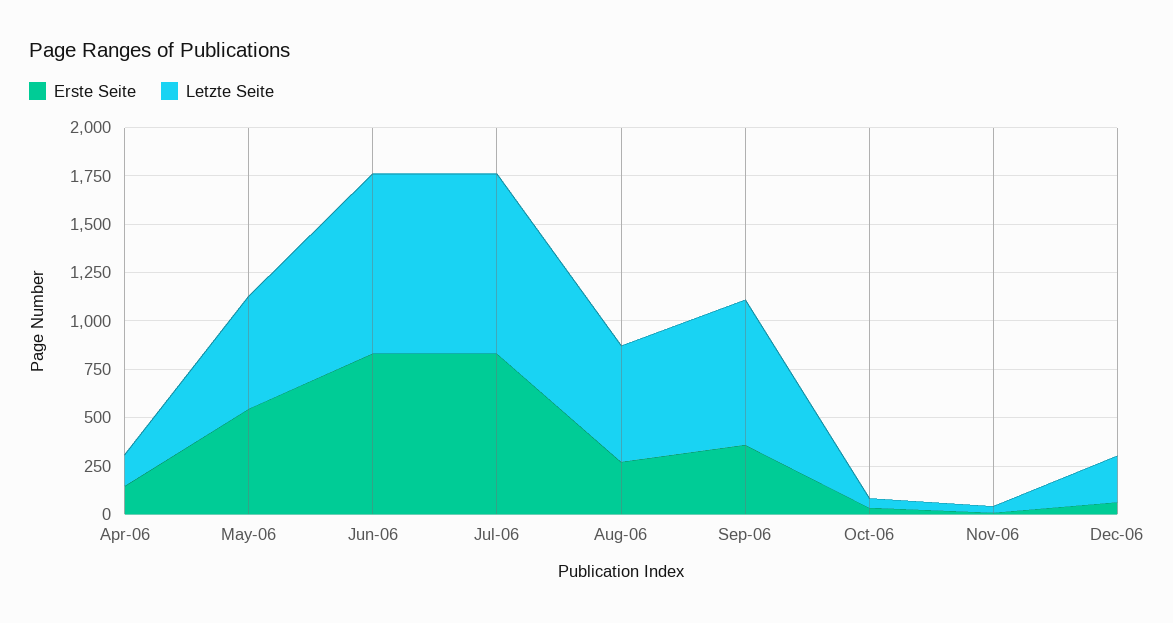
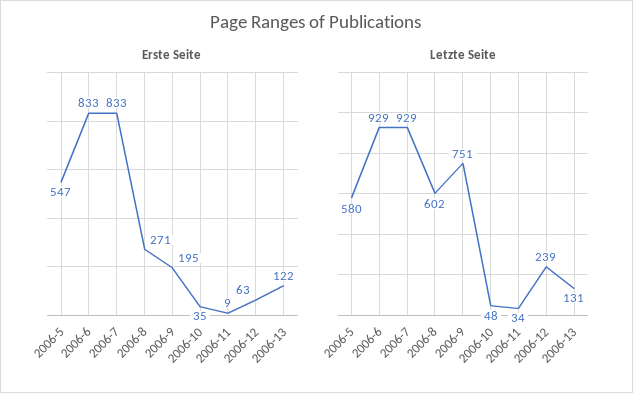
Erste Seite, Apr-06: 150 -> none
Letzte Seite, Apr-06: 150 -> none
Erste Seite, Sep-06: 350 -> 195
Erste Seite, 2006-13: none -> 122
Letzte Seite, 2006-13: none -> 131

